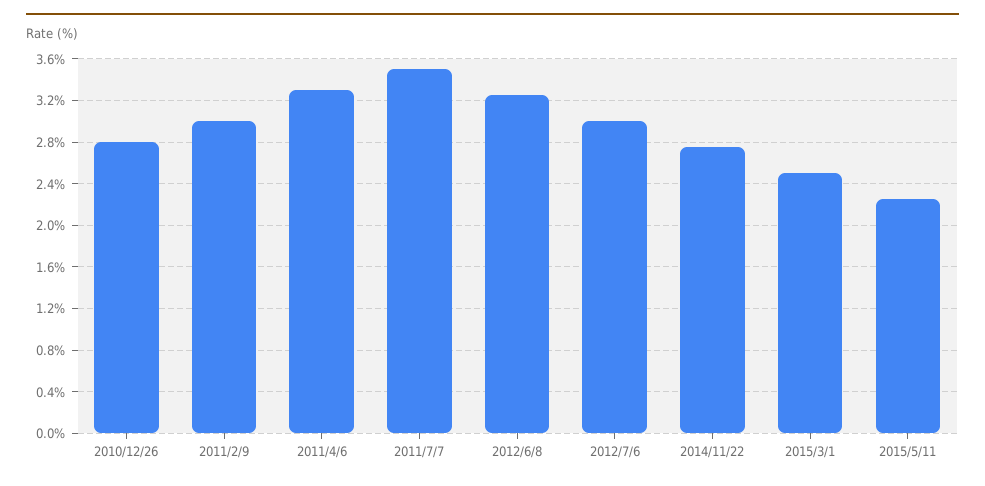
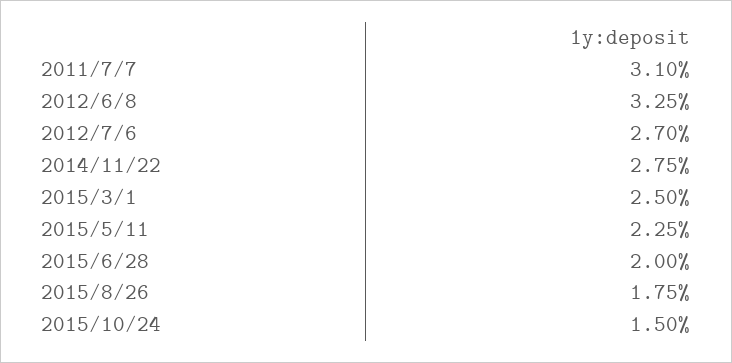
2010/12/26: 2.8 -> none
2011/2/9: 3 -> none
2011/4/6: 3.3 -> none
2011/7/7: 3.5 -> 3.1
2012/7/6: 3 -> 2.7
2015/6/28: none -> 2
2015/8/26: none -> 1.75
2015/10/24: none -> 1.5

